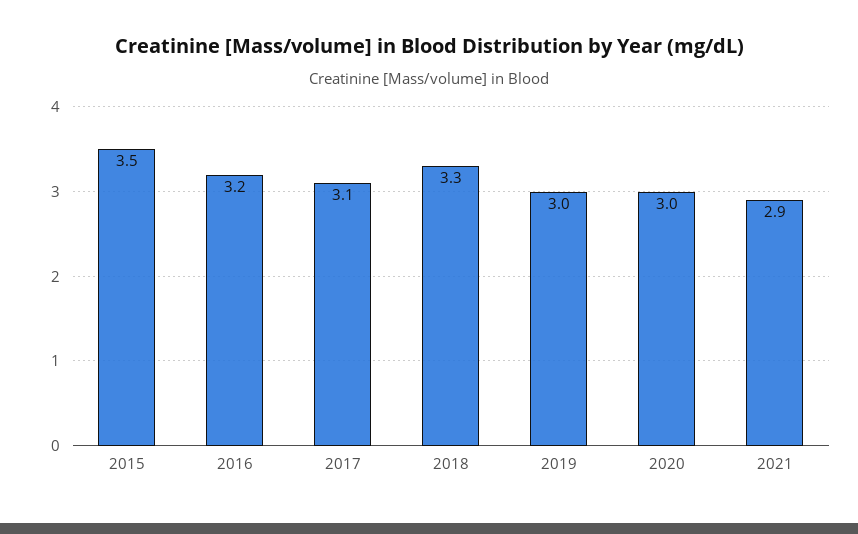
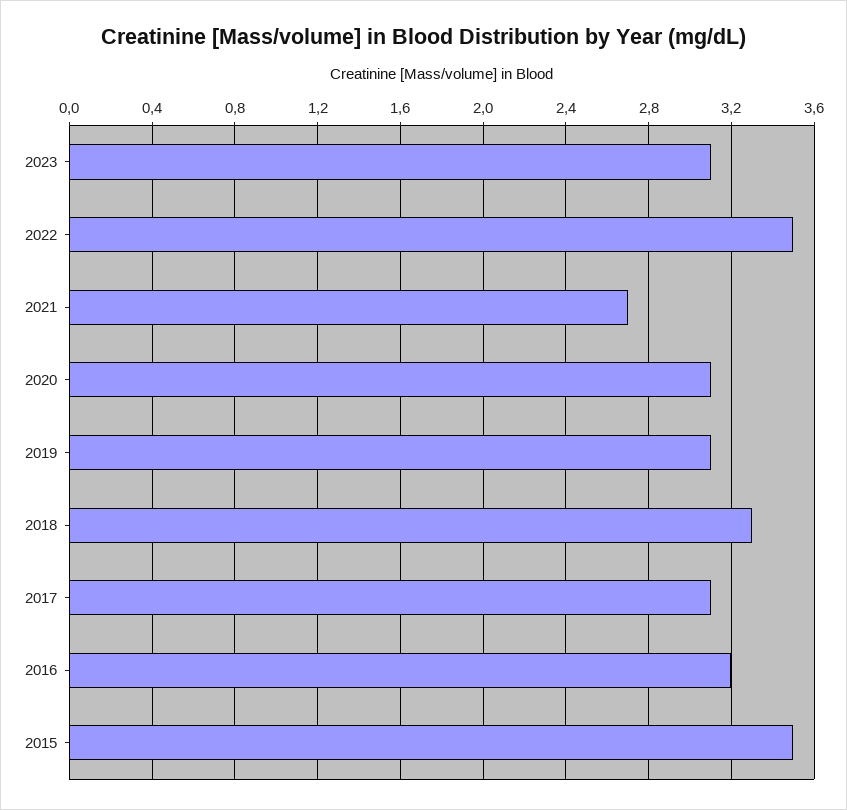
2019: 3 -> 3.1
2020: 3 -> 3.1
2021: 2.9 -> 2.7
2023: none -> 3.1
2022: none -> 3.5

